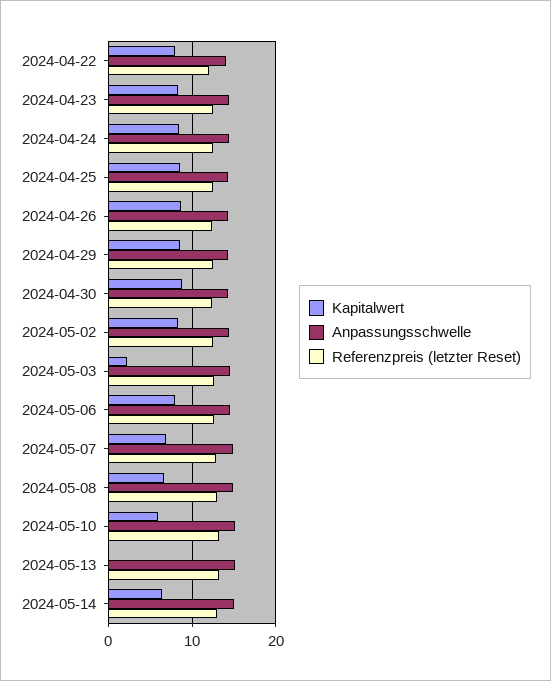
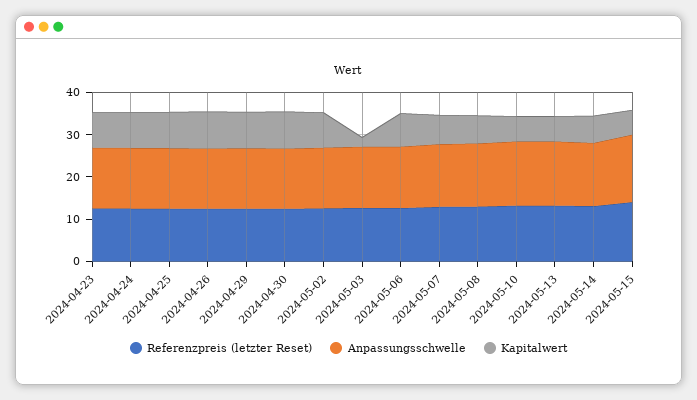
Kapitalwert, 2024-04-22: 8 -> none
Anpassungsschwelle, 2024-04-22: 14 -> none
Referenzpreis (letzter Reset), 2024-04-22: 12 -> none
Kapitalwert, 2024-05-13: 0 -> 6
Referenzpreis (letzter Reset), 2024-05-15: none -> 14
Anpassungsschwelle, 2024-05-15: none -> 16
Kapitalwert, 2024-05-15: none -> 6

